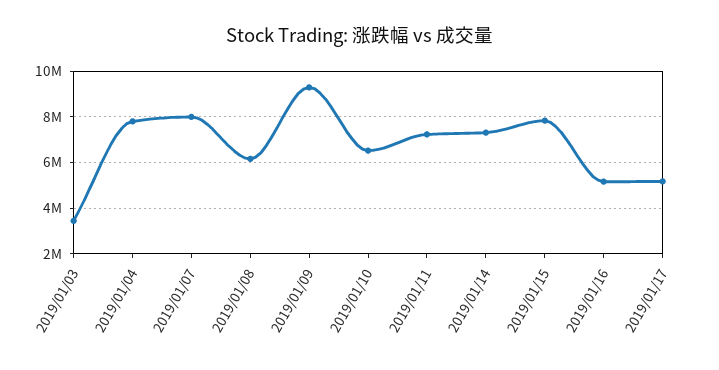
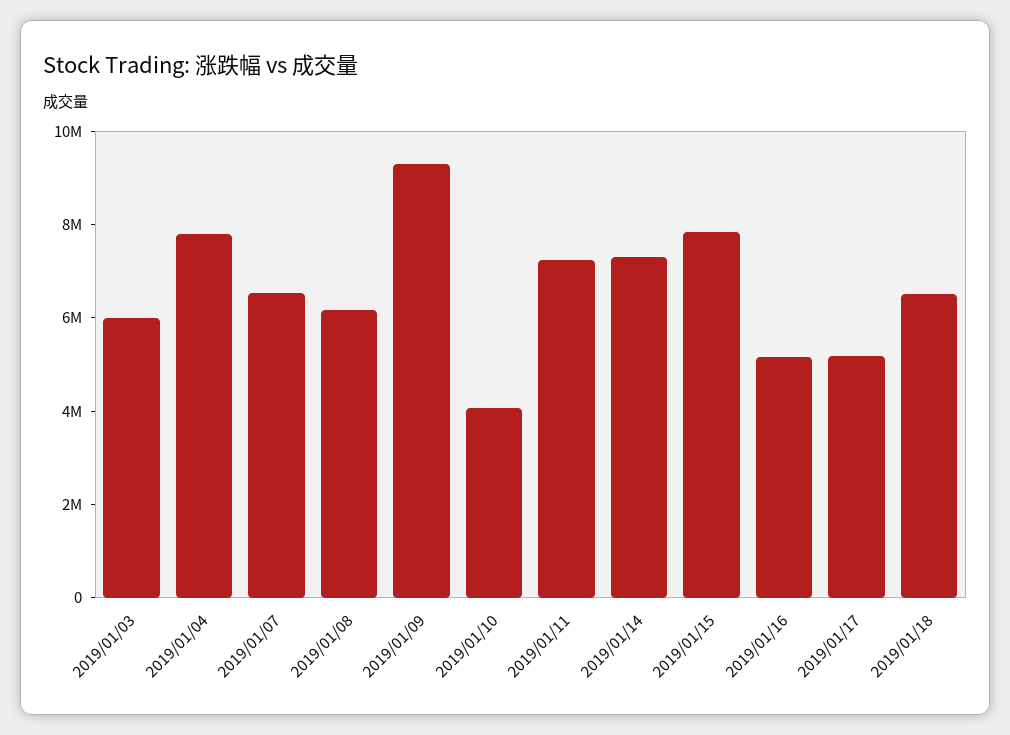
2019/01/03: 3500000 -> 6000000
2019/01/07: 8000000 -> 6500000
2019/01/10: 6500000 -> 4000000
2019/01/18: none -> 6500000

